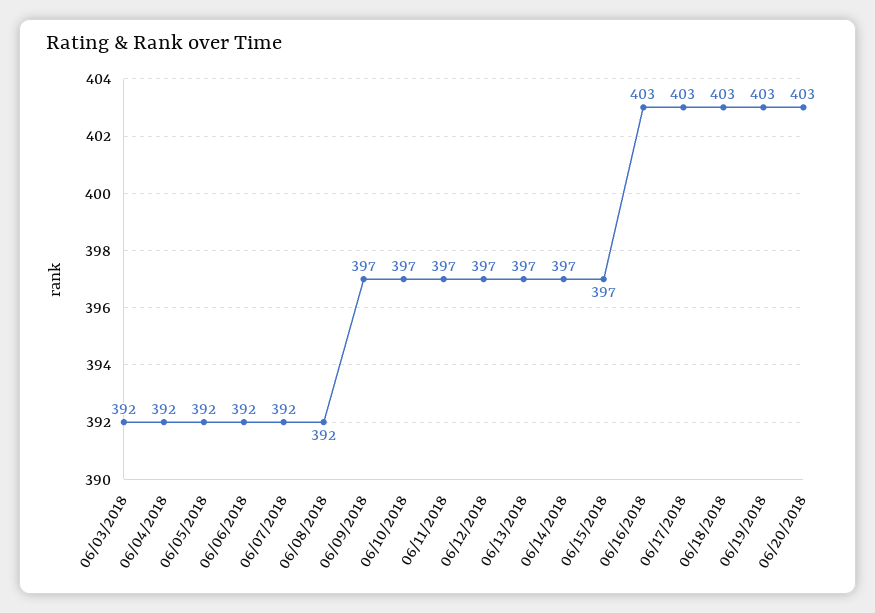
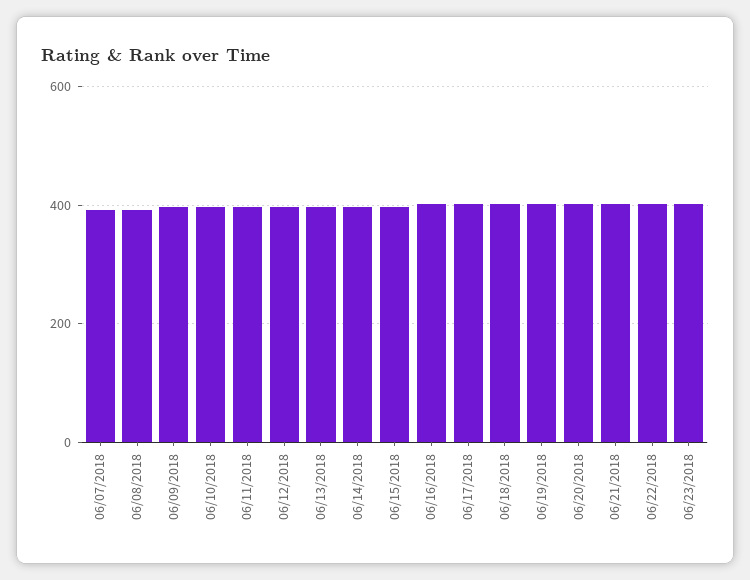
06/03/2018: 392 -> none
06/04/2018: 392 -> none
06/05/2018: 392 -> none
06/06/2018: 392 -> none
06/21/2018: none -> 400
06/22/2018: none -> 400
06/23/2018: none -> 400

